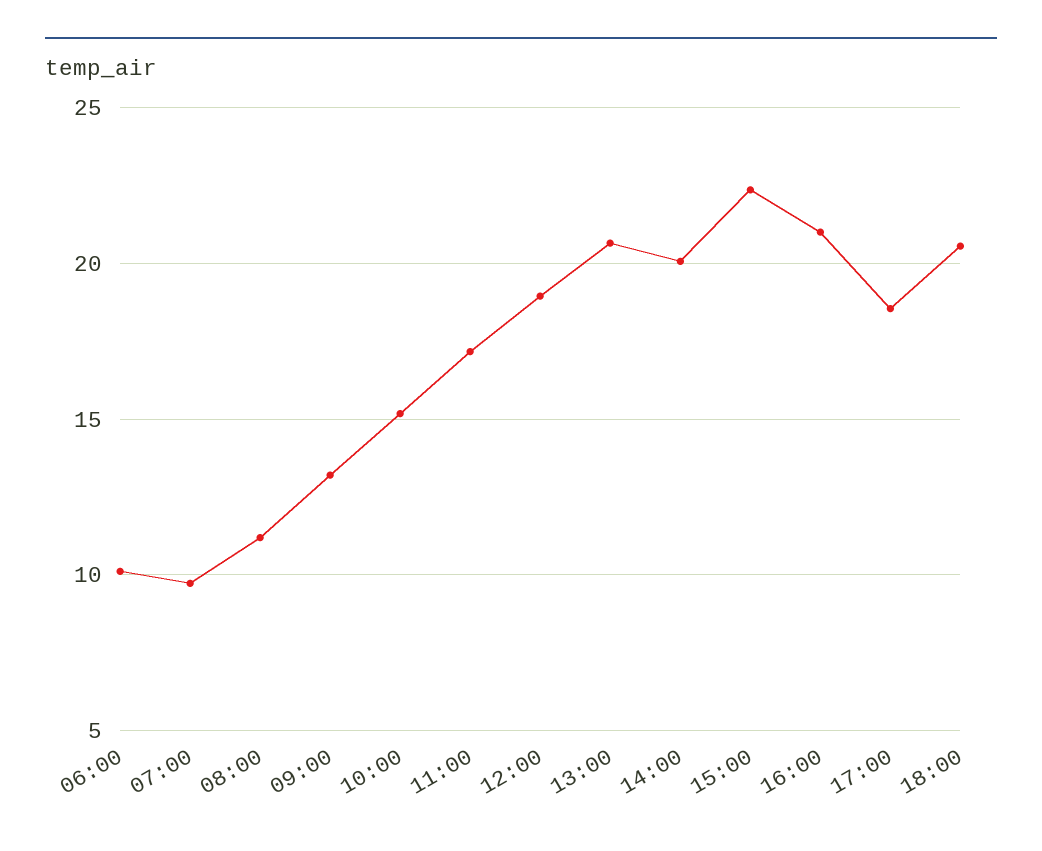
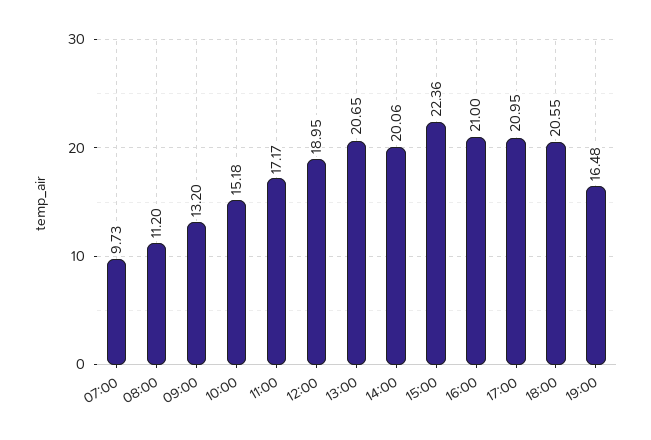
06:00: 10 -> none
17:00: 18.5 -> 20.95
19:00: none -> 16.48

